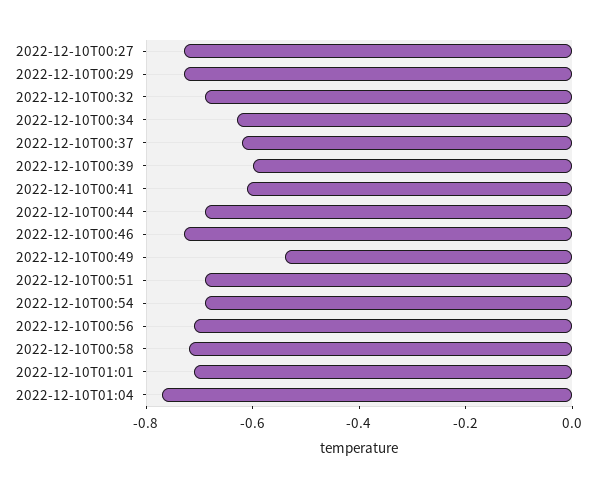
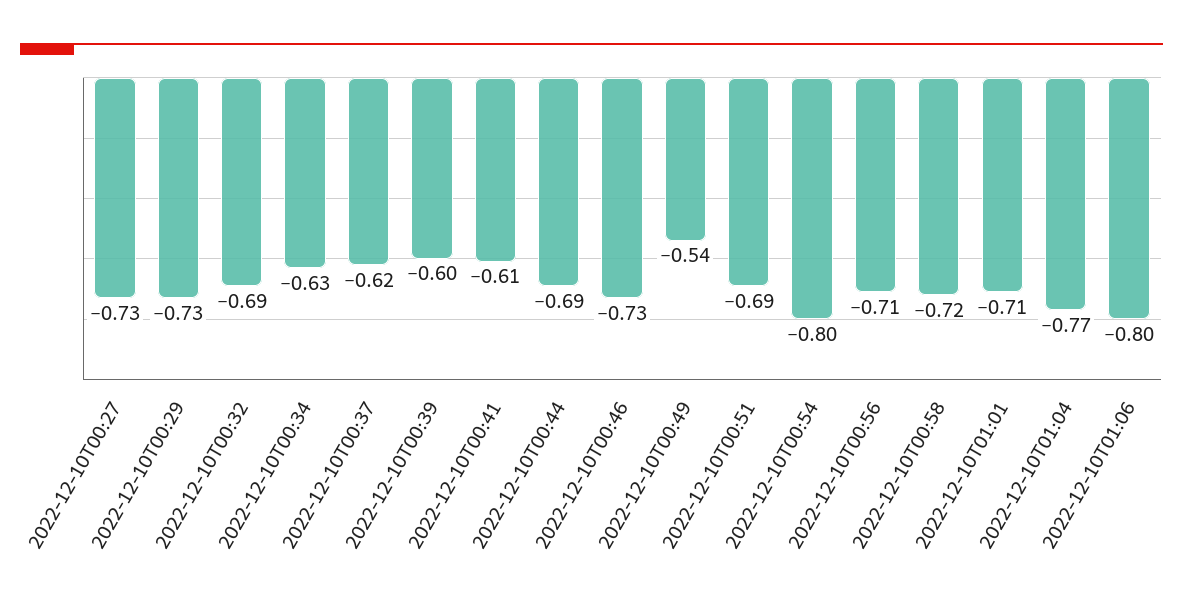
2022-12-10T00:54: -0.7 -> -0.8
2022-12-10T01:06: none -> -0.8

